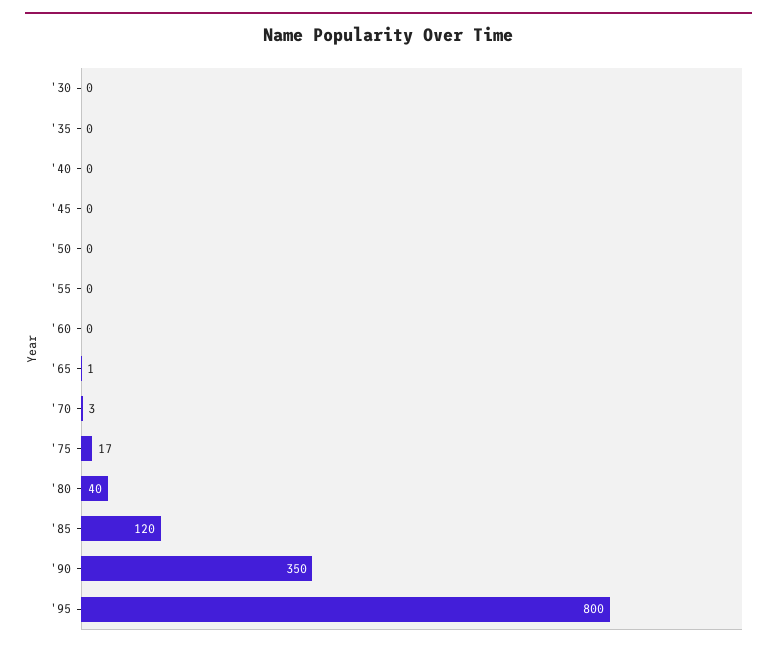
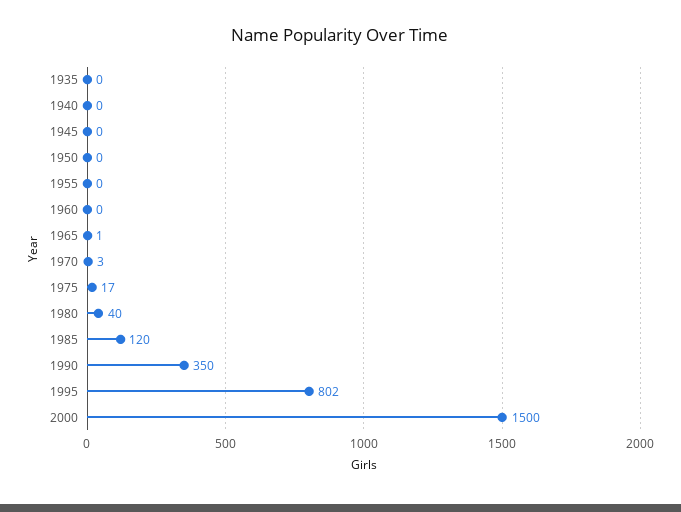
'30: 0 -> none
'95: 800 -> 802
2000: none -> 1500

